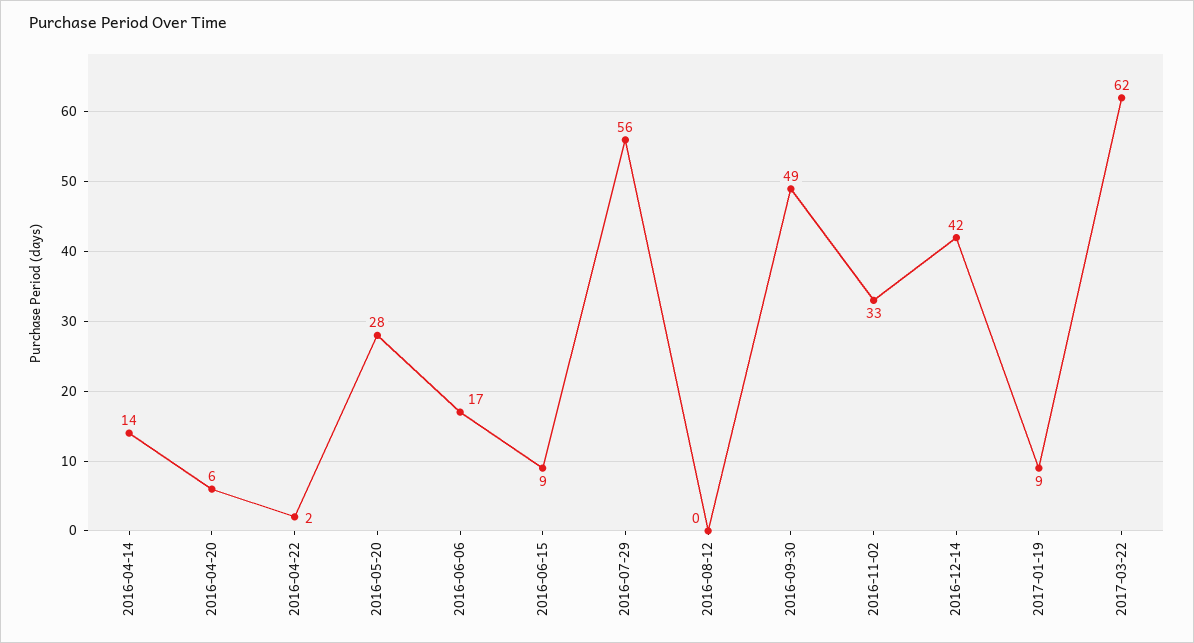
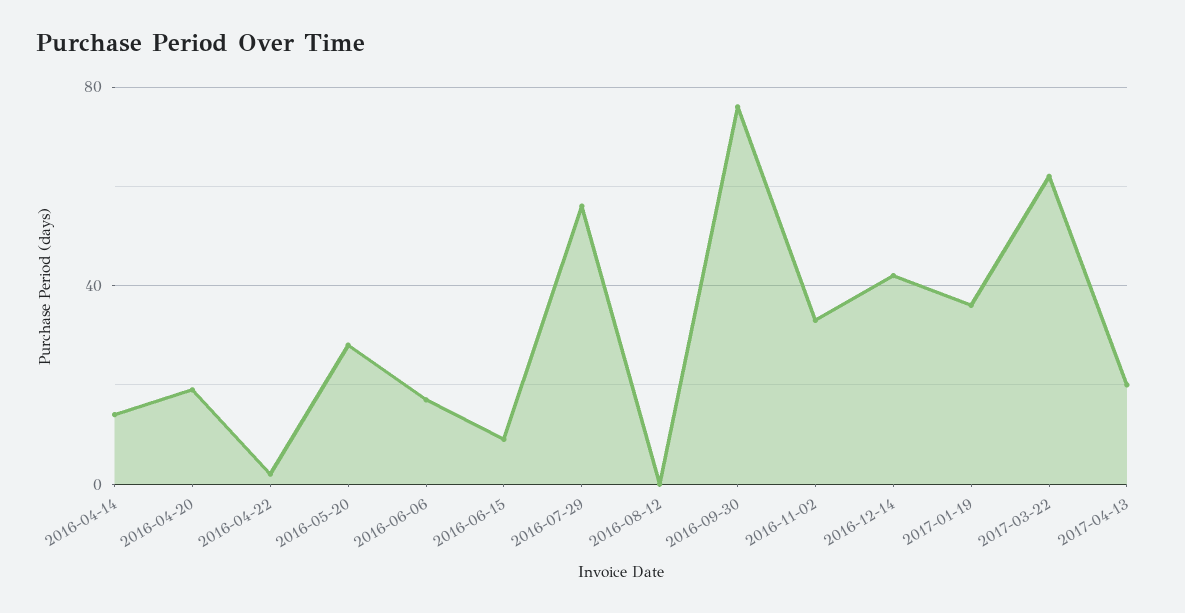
2016-04-20: 6 -> 20
2016-09-30: 49 -> 75
2017-01-19: 9 -> 35
2017-04-13: none -> 20

